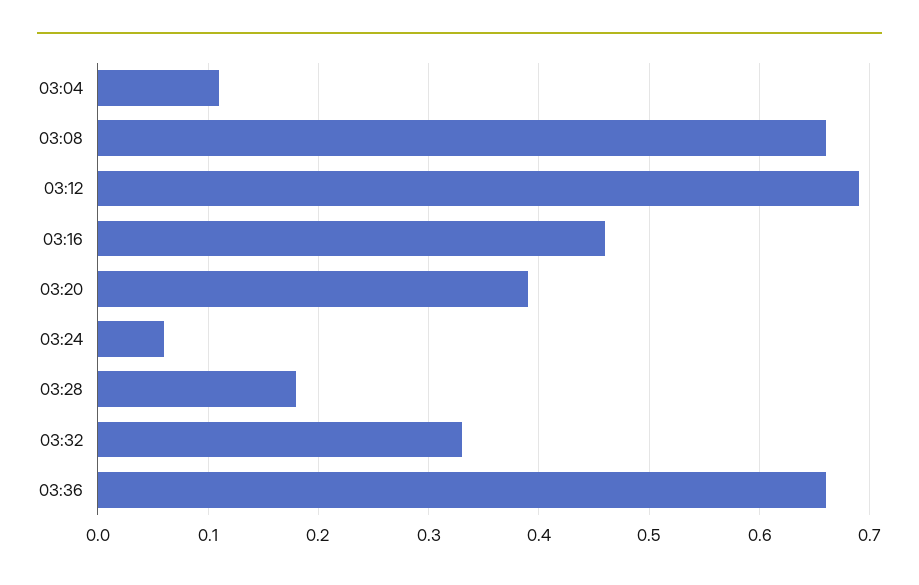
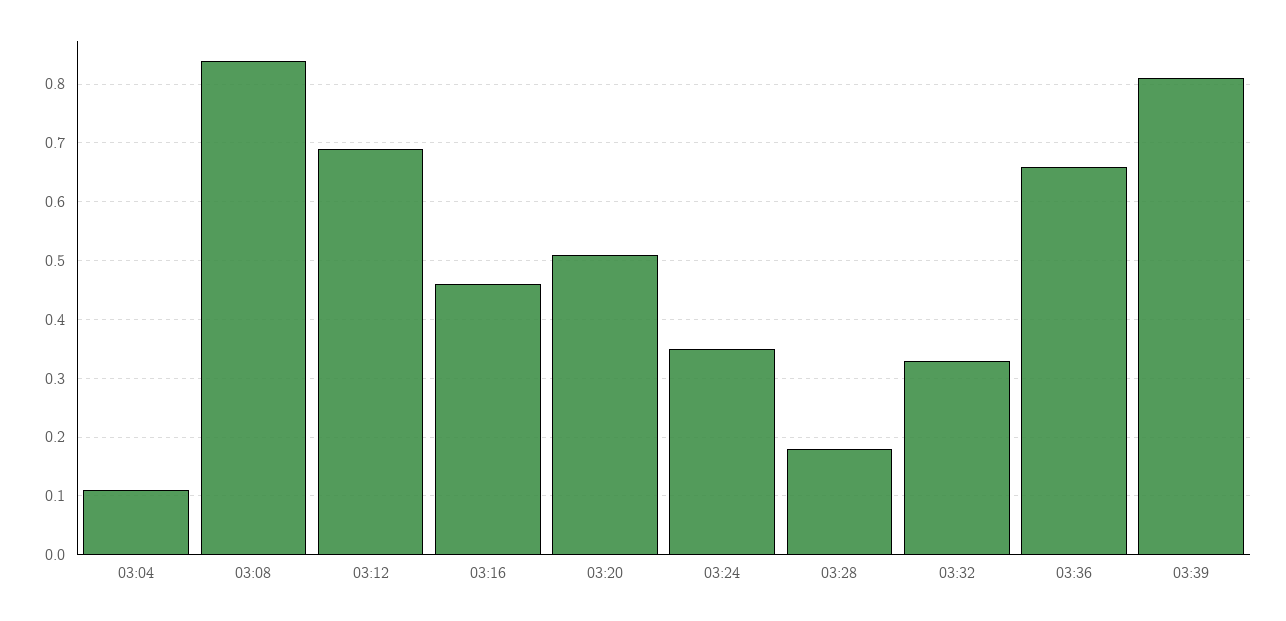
03:08: 0.66 -> 0.85
03:20: 0.39 -> 0.5
03:24: 0.06 -> 0.35
03:39: none -> 0.8

